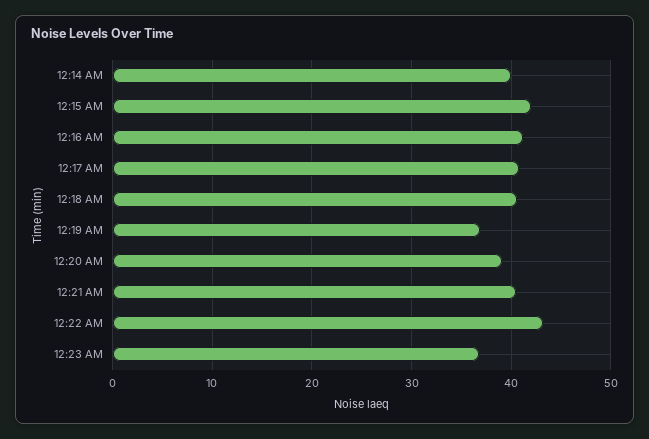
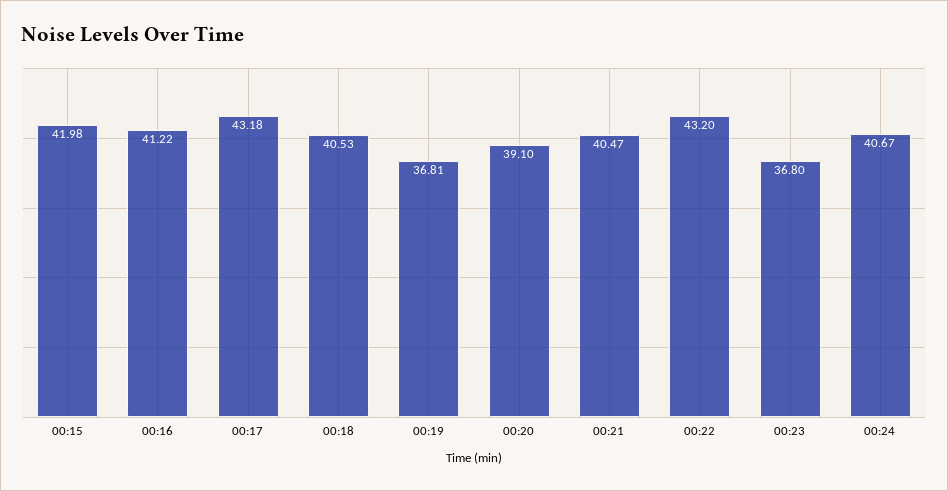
12:14 AM: 40 -> none
12:17 AM: 41 -> 43.18
00:24: none -> 40.67

